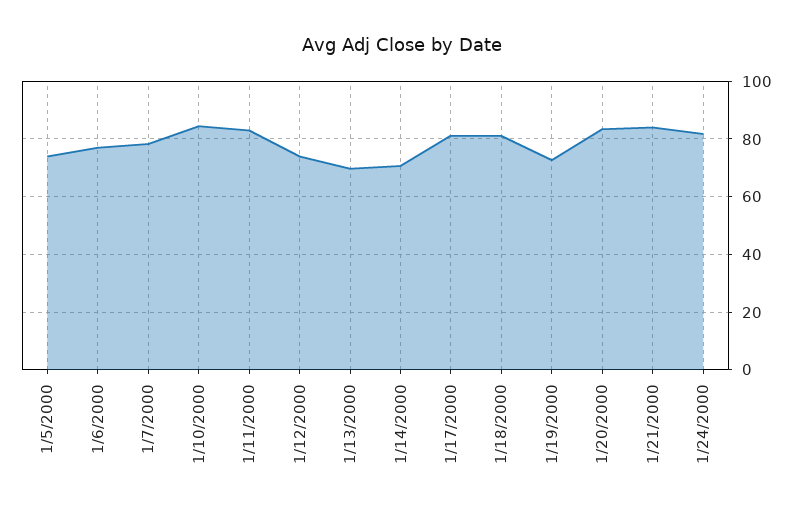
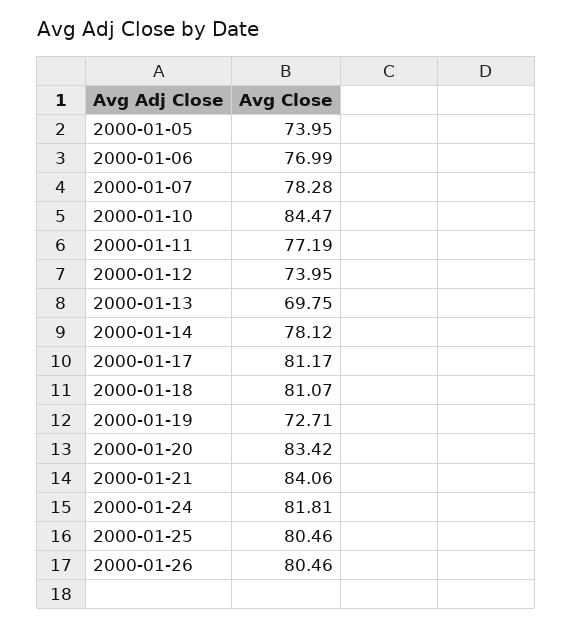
1/11/2000: 82.5 -> 77.19
1/14/2000: 70 -> 78.12
2000-01-25: none -> 80.46
2000-01-26: none -> 80.46

